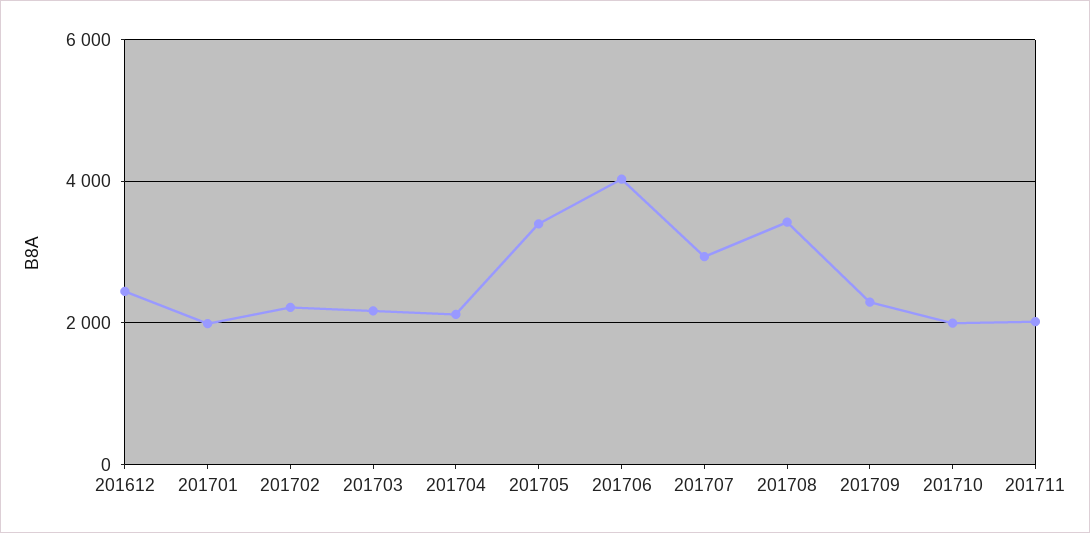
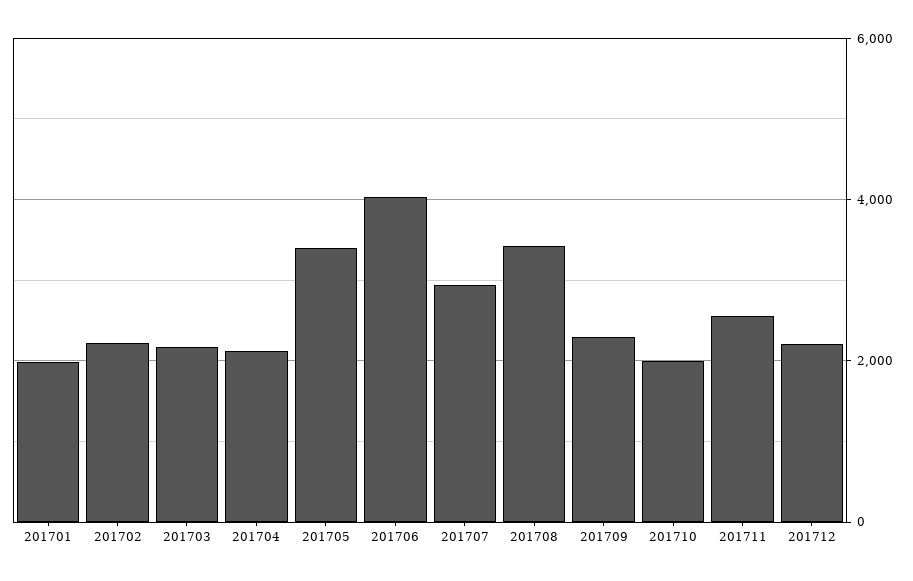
201612: 2400 -> none
201711: 2000 -> 2600
201712: none -> 2200

